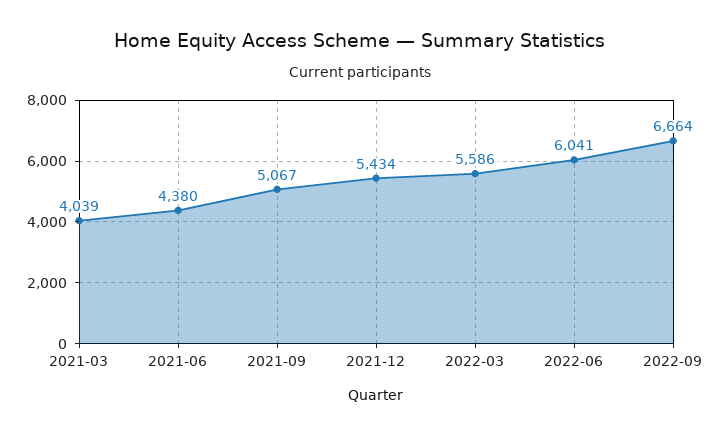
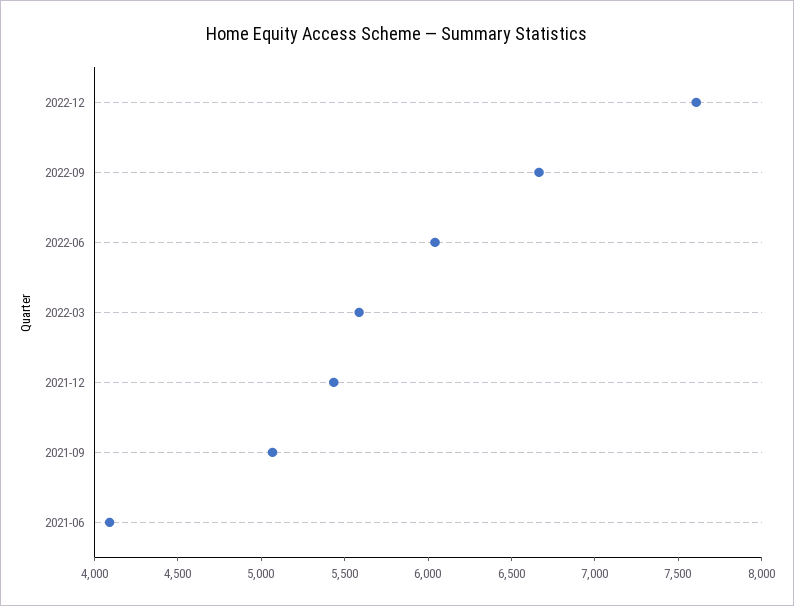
2021-03: 4039 -> none
2021-06: 4380 -> 4100
2022-12: none -> 7600

